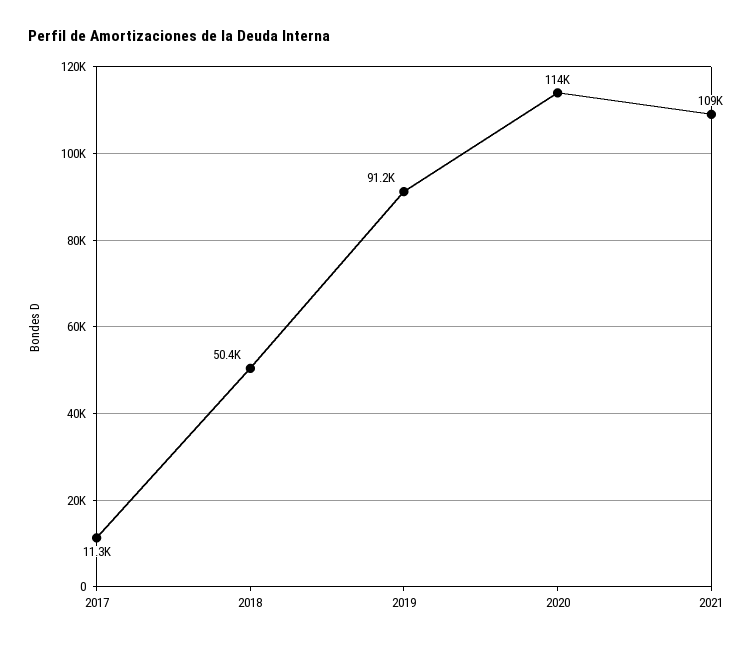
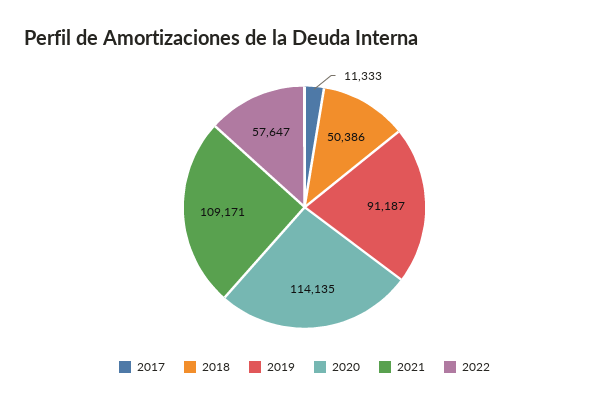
2022: none -> 57647

